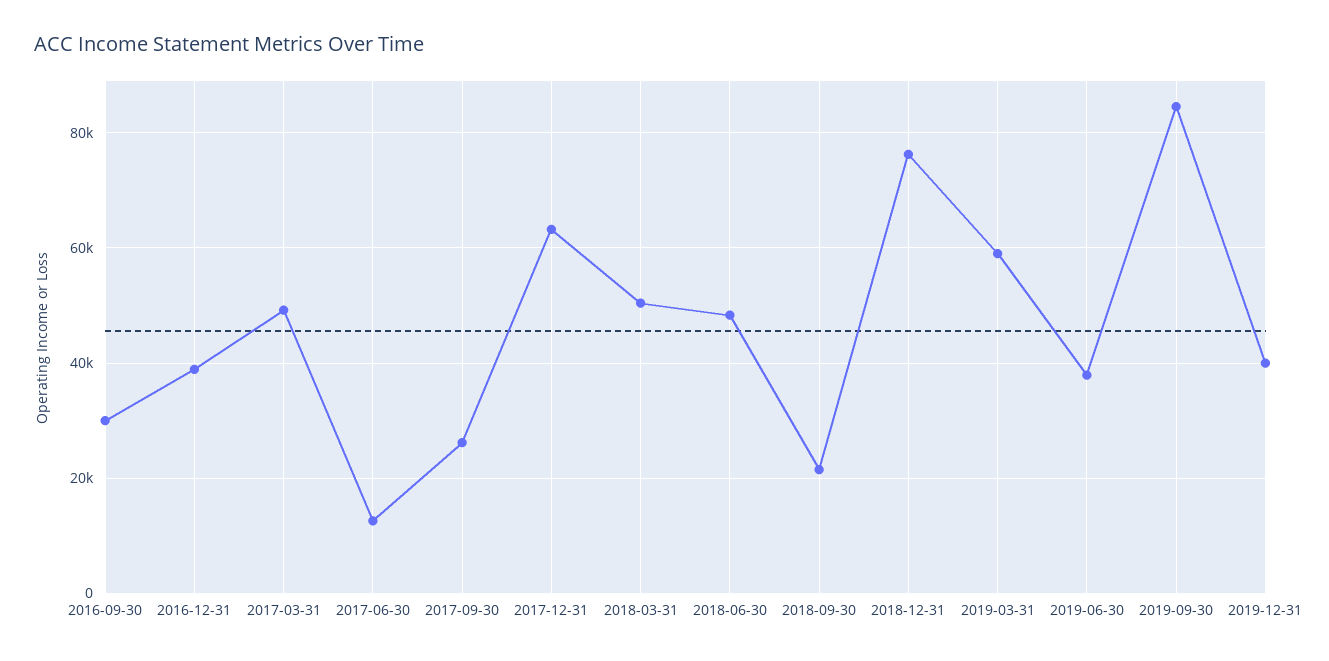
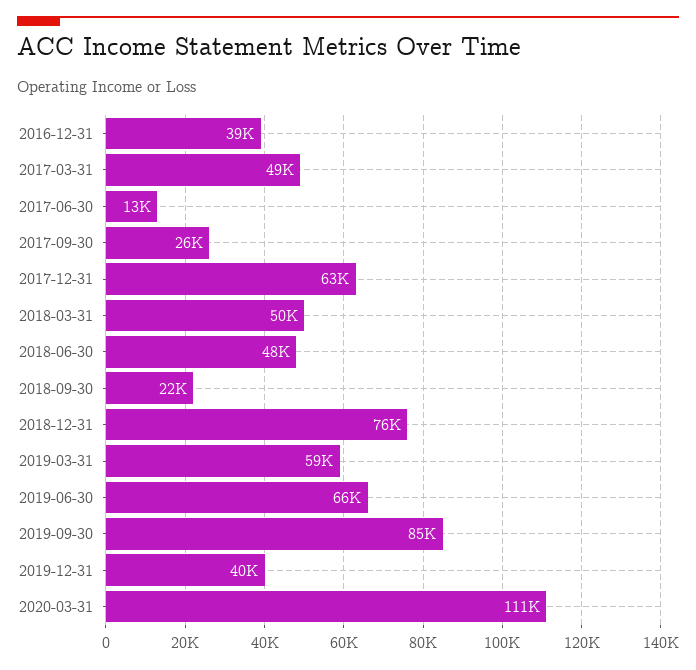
2016-09-30: 30000 -> none
2019-06-30: 38000 -> 66000
2020-03-31: none -> 111000

